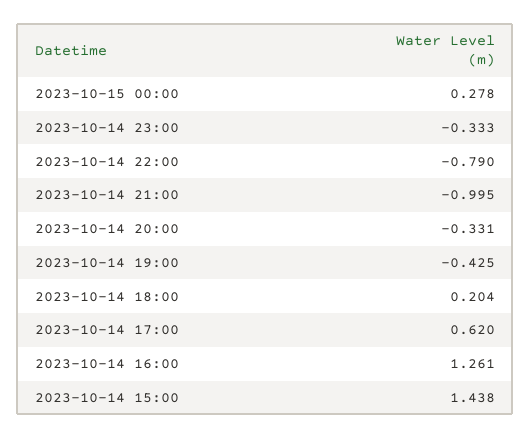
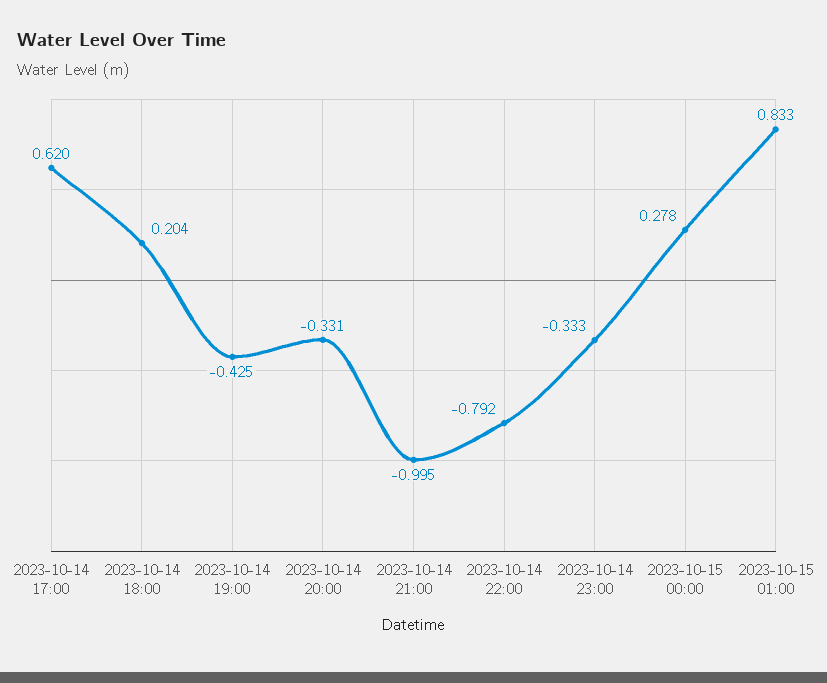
2023-10-14 22:00: -0.79 -> -0.792
2023-10-14 16:00: 1.261 -> none
2023-10-14 15:00: 1.438 -> none
2023-10-15 01:00: none -> 0.833

